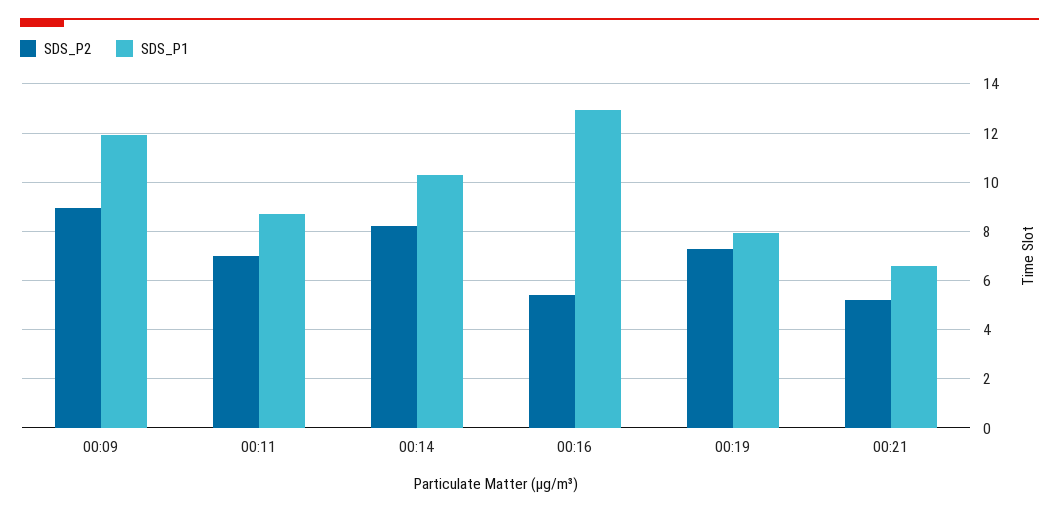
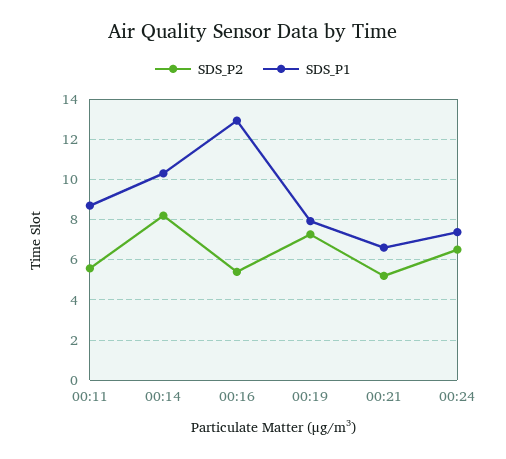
SDS_P2, 00:09: 9 -> none
SDS_P1, 00:09: 12 -> none
SDS_P2, 00:11: 7 -> 5.5
SDS_P2, 00:24: none -> 6.5
SDS_P1, 00:24: none -> 7.5

